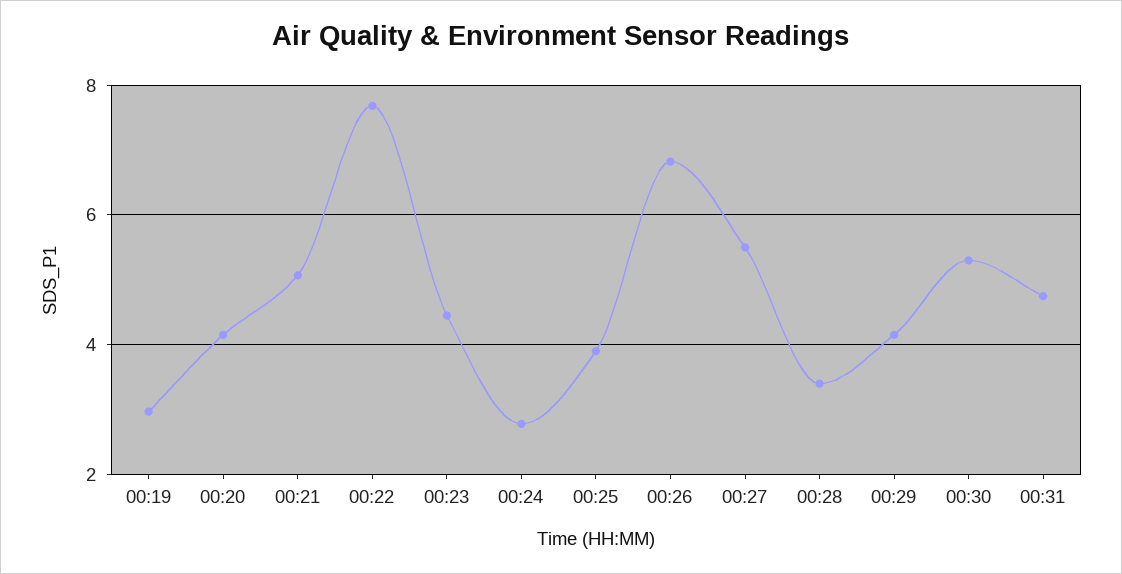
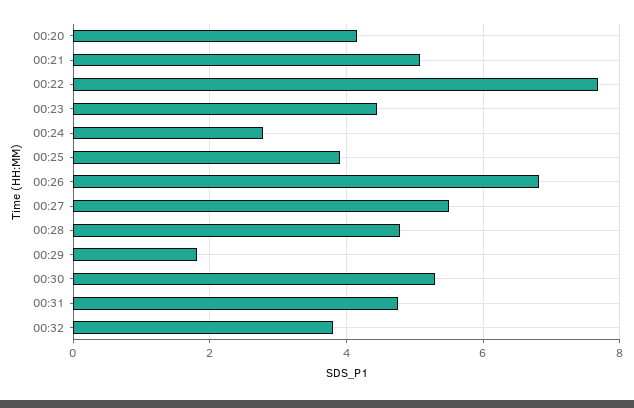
00:19: 3 -> none
00:28: 3.4 -> 4.8
00:29: 4.2 -> 1.8
00:32: none -> 3.8

